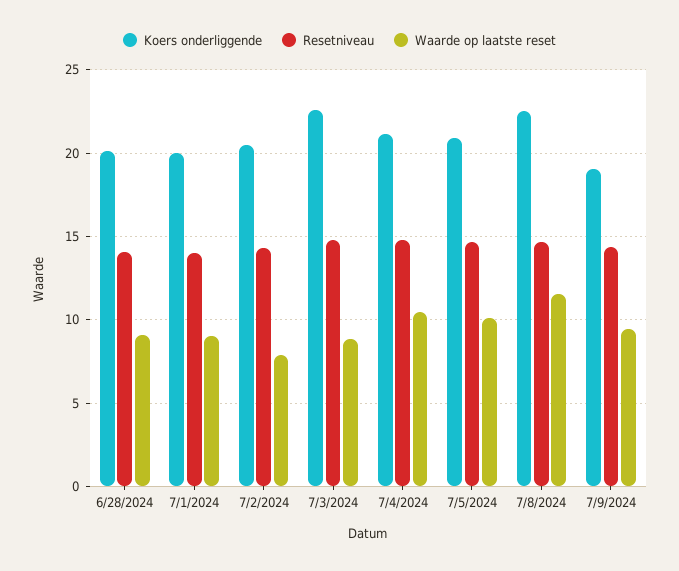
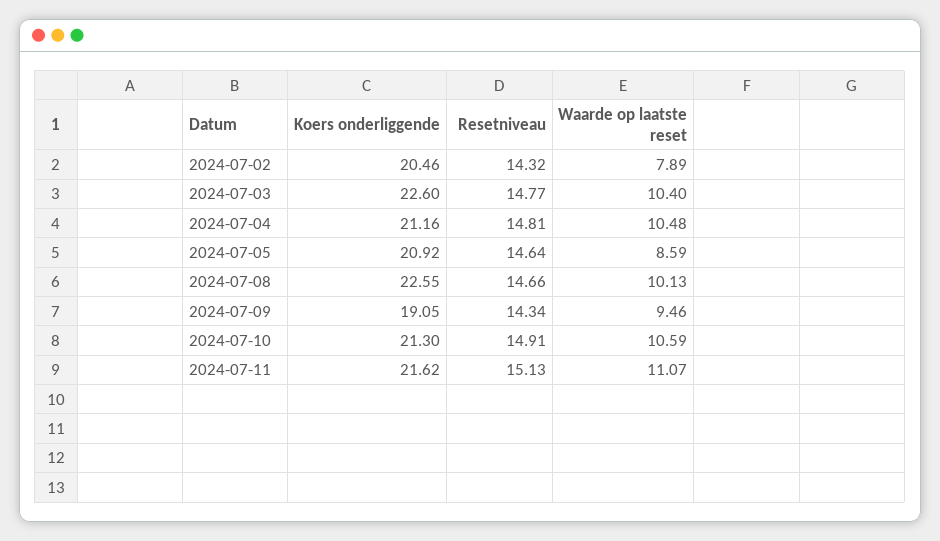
Koers onderliggende, 6/28/2024: 20 -> none
Resetniveau, 6/28/2024: 14 -> none
Waarde op laatste reset, 6/28/2024: 9 -> none
Koers onderliggende, 7/1/2024: 20 -> none
Resetniveau, 7/1/2024: 14 -> none
Waarde op laatste reset, 7/1/2024: 9 -> none
Waarde op laatste reset, 7/3/2024: 9 -> 10.4
Waarde op laatste reset, 7/5/2024: 10 -> 8.59
Waarde op laatste reset, 7/8/2024: 11.5 -> 10.13
Koers onderliggende, 2024-07-10: none -> 21.3
Resetniveau, 2024-07-10: none -> 14.91
Waarde op laatste reset, 2024-07-10: none -> 10.59
Koers onderliggende, 2024-07-11: none -> 21.62
Resetniveau, 2024-07-11: none -> 15.13
Waarde op laatste reset, 2024-07-11: none -> 11.07

